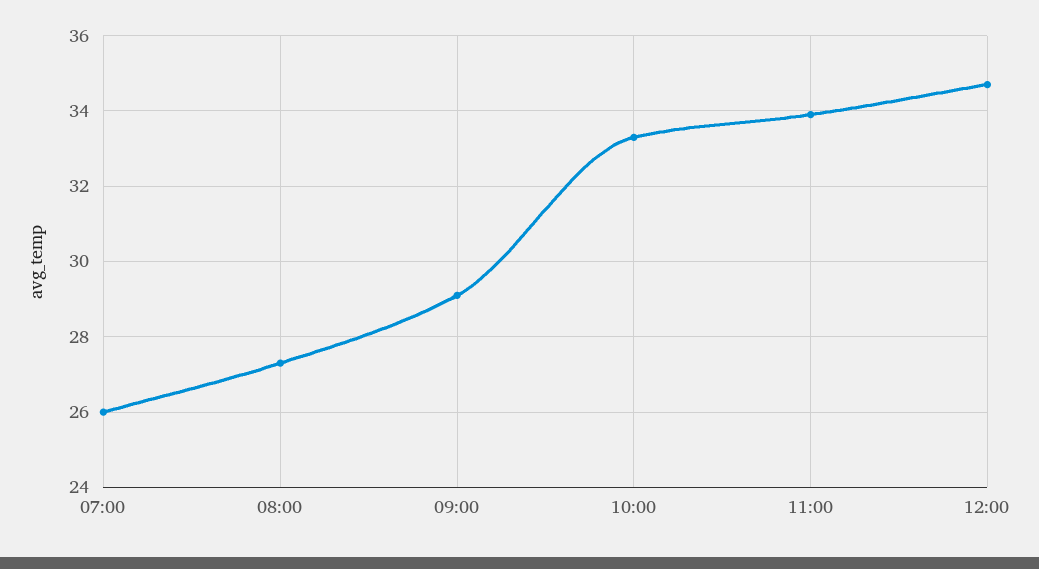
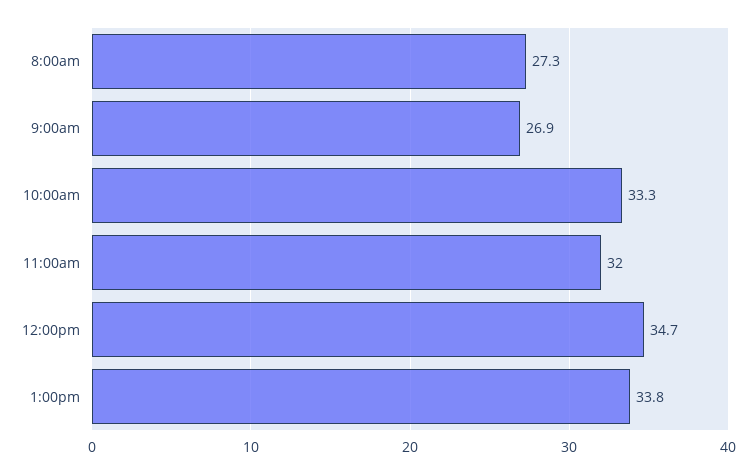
07:00: 26 -> none
09:00: 29 -> 26.9
11:00: 34 -> 32
1:00pm: none -> 33.8

